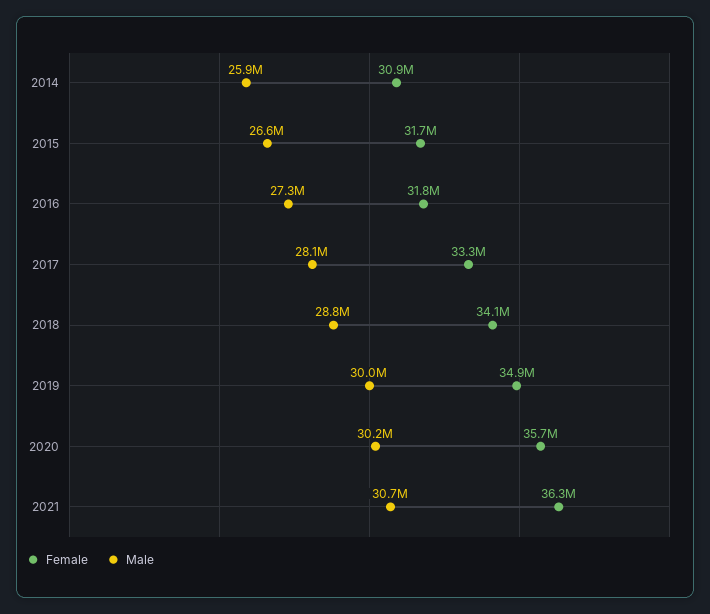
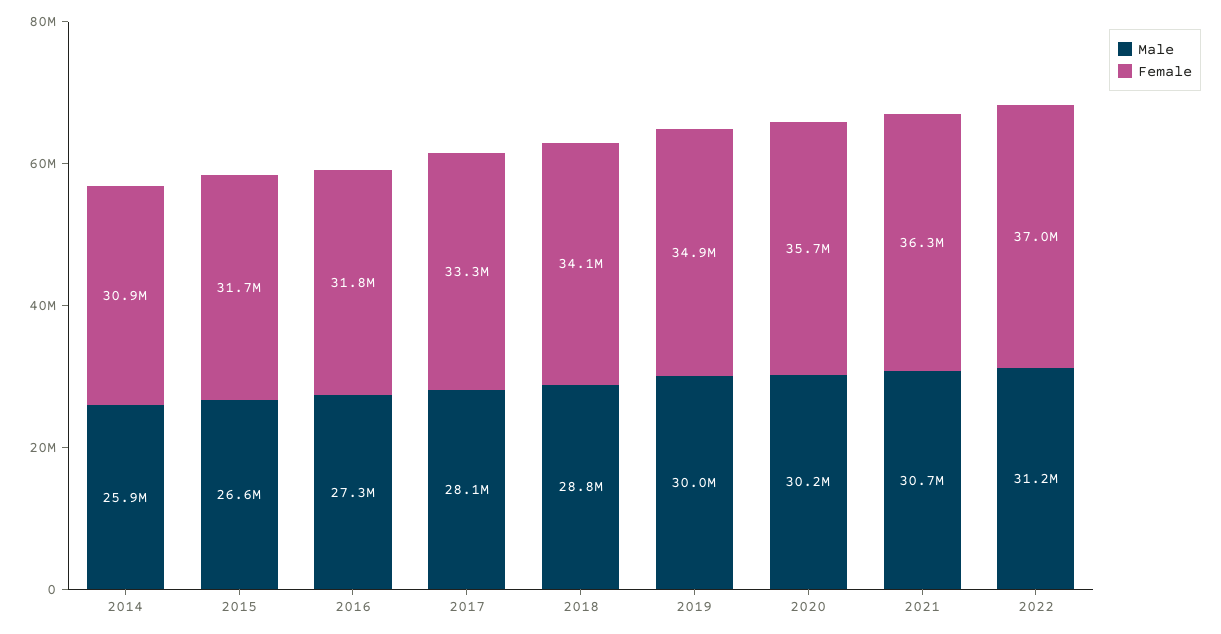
Male, 2022: none -> 31200000
Female, 2022: none -> 37000000

